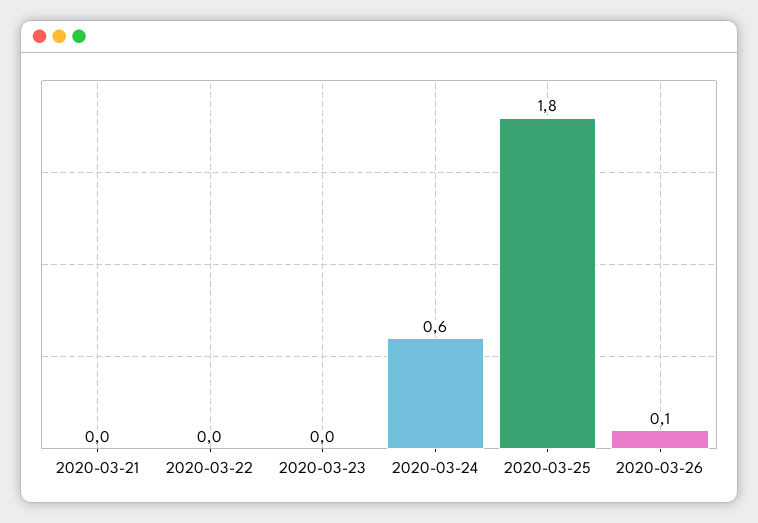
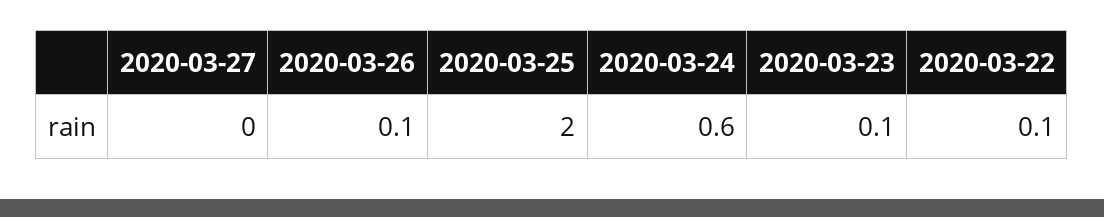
2020-03-21: 0 -> none
2020-03-22: 0 -> 0.1
2020-03-23: 0 -> 0.1
2020-03-25: 1.8 -> 2
2020-03-27: none -> 0

